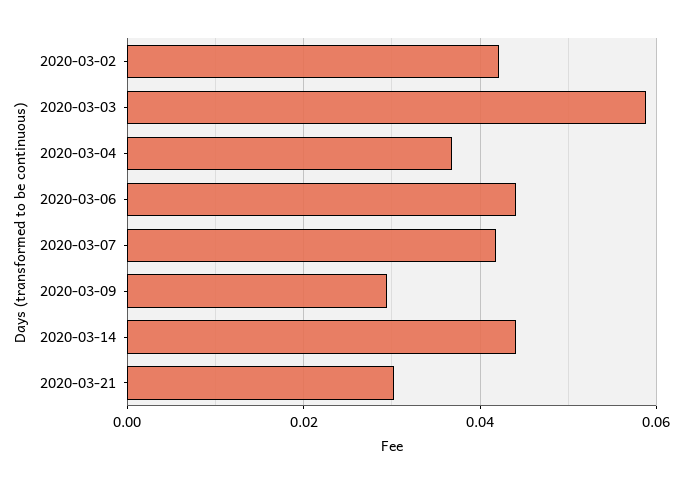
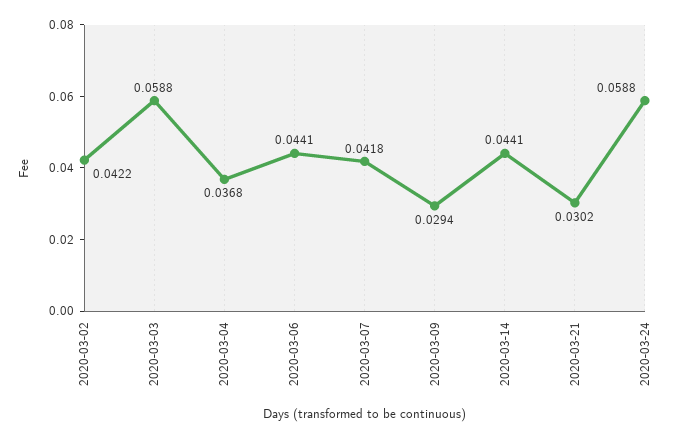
2020-03-24: none -> 0.0588

